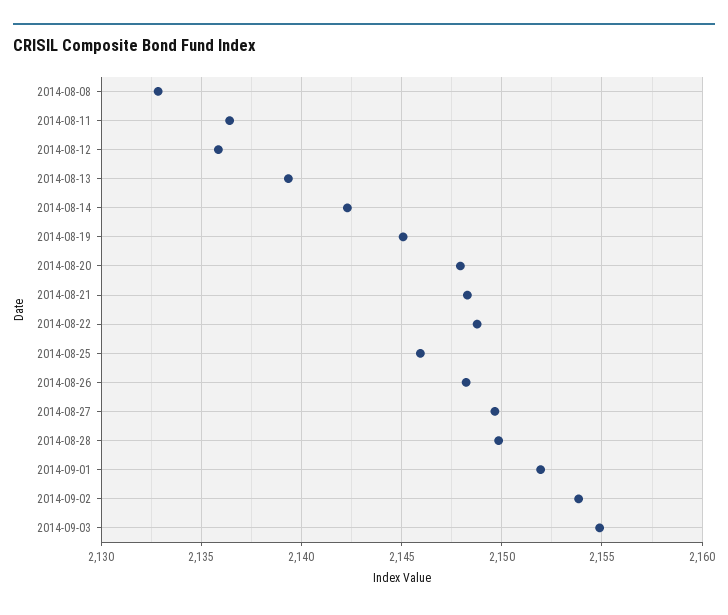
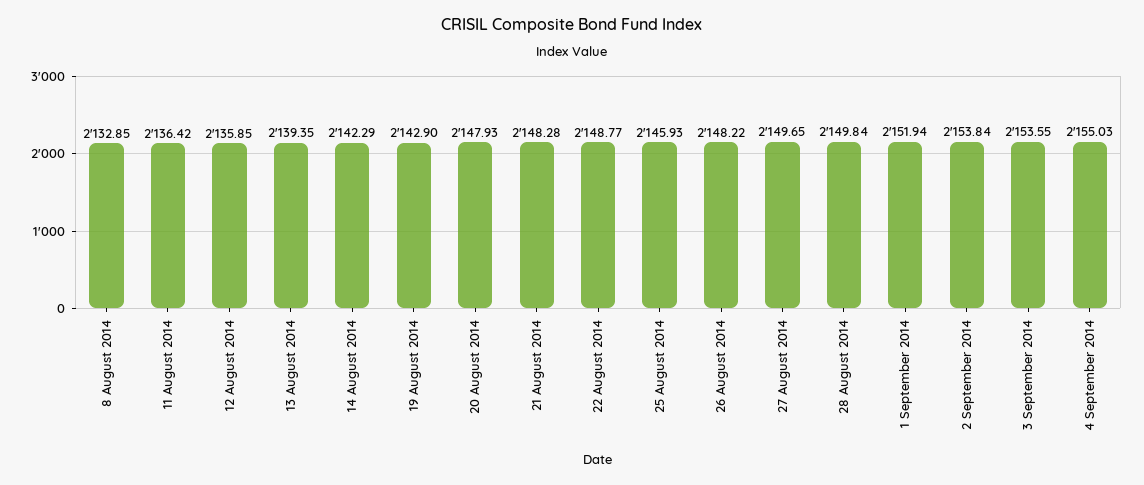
2014-08-19: 2145 -> 2142.9
2014-09-03: 2155 -> 2153.55
4 September 2014: none -> 2155.03

